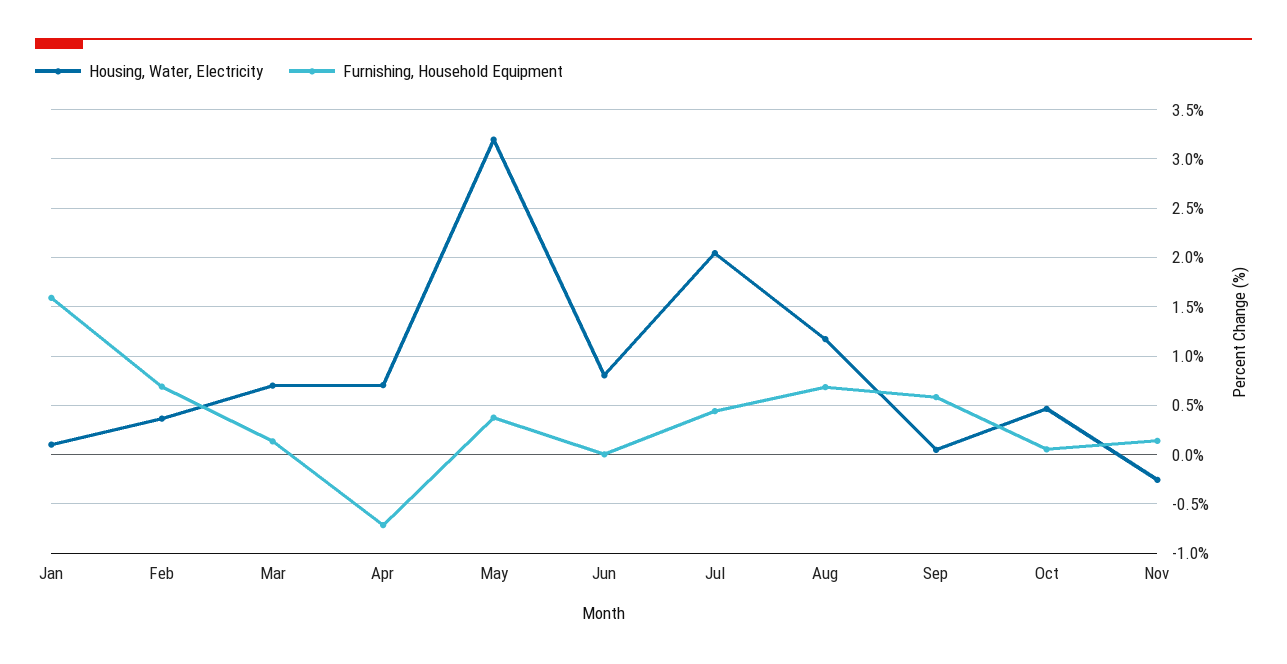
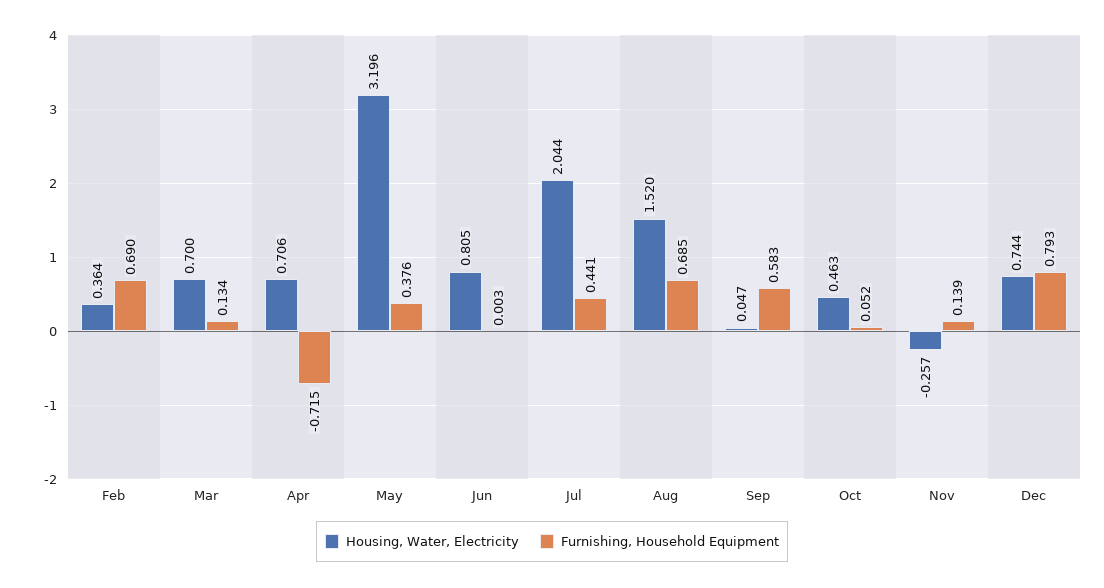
Housing, Water, Electricity, Jan: 0.1 -> none
Furnishing, Household Equipment, Jan: 1.6 -> none
Housing, Water, Electricity, Aug: 1.2 -> 1.52
Housing, Water, Electricity, Dec: none -> 0.744
Furnishing, Household Equipment, Dec: none -> 0.793

